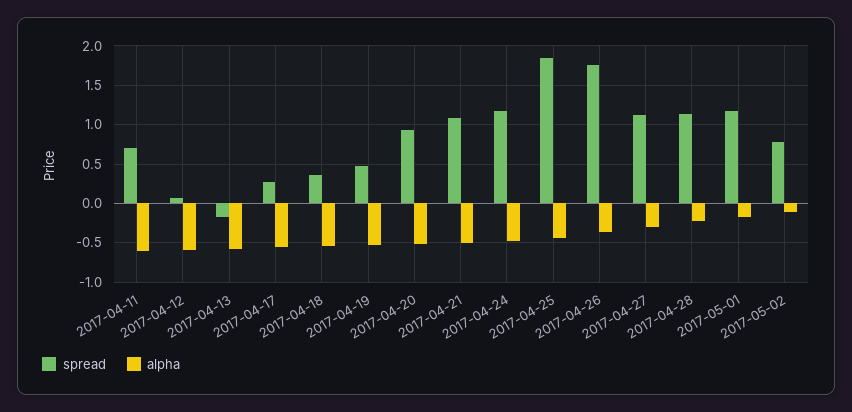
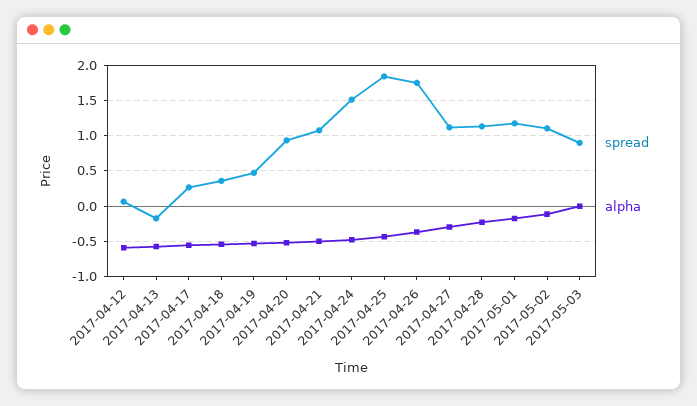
spread, 2017-04-11: 0.7 -> none
alpha, 2017-04-11: -0.6 -> none
spread, 2017-04-24: 1.2 -> 1.5
spread, 2017-05-02: 0.8 -> 1.1
spread, 2017-05-03: none -> 0.9
alpha, 2017-05-03: none -> 0

